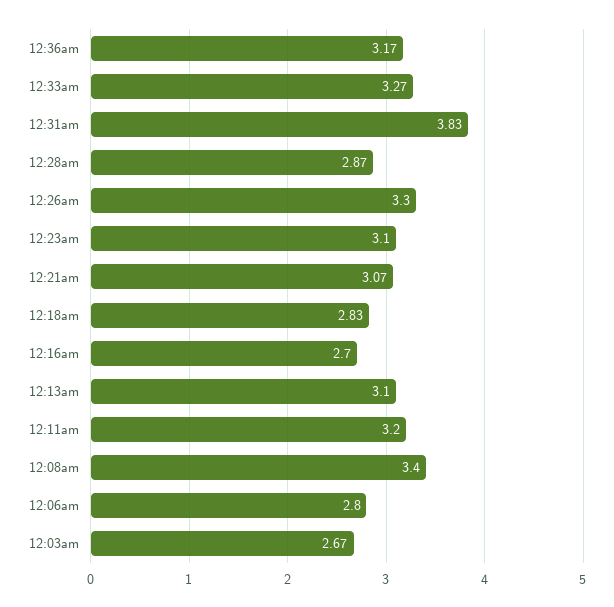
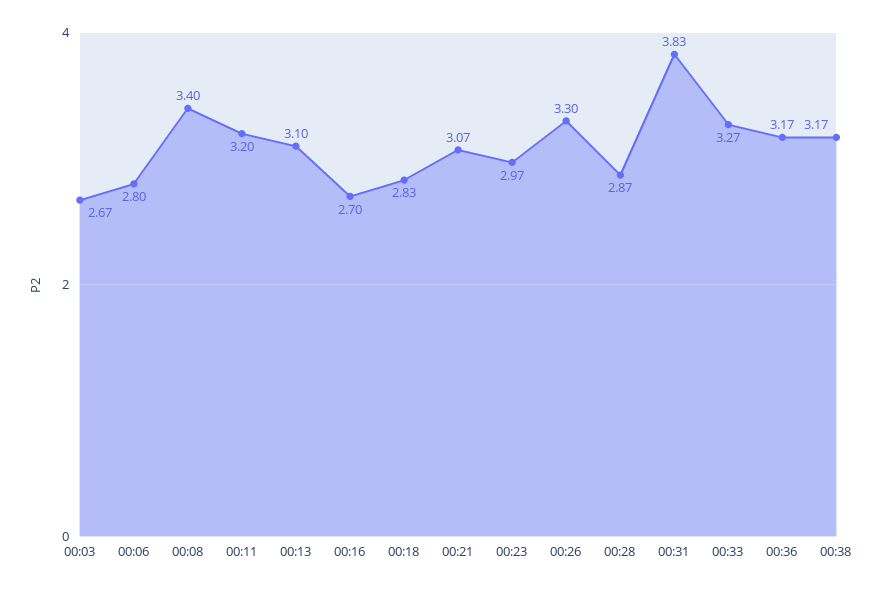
12:23am: 3.1 -> 2.97
00:38: none -> 3.17

